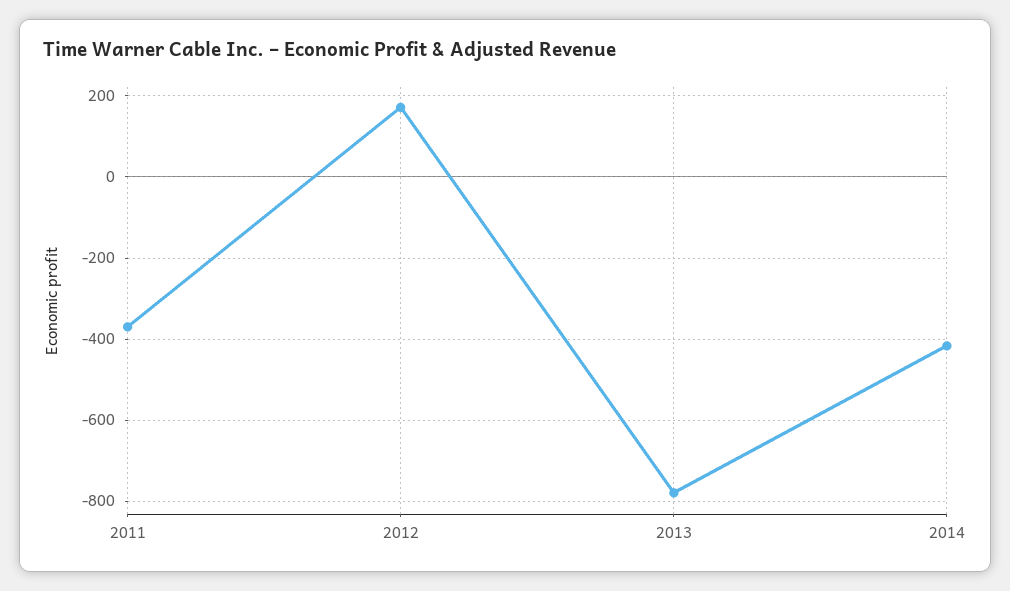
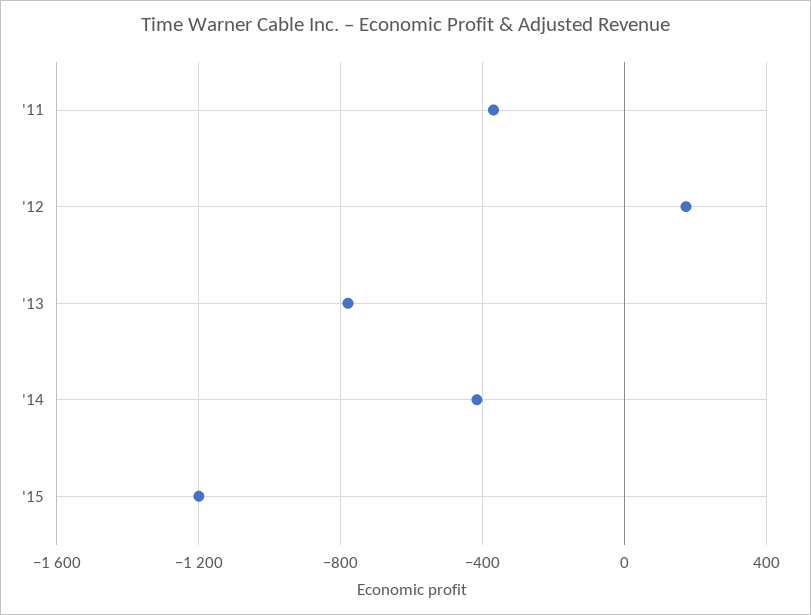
'15: none -> -1200

